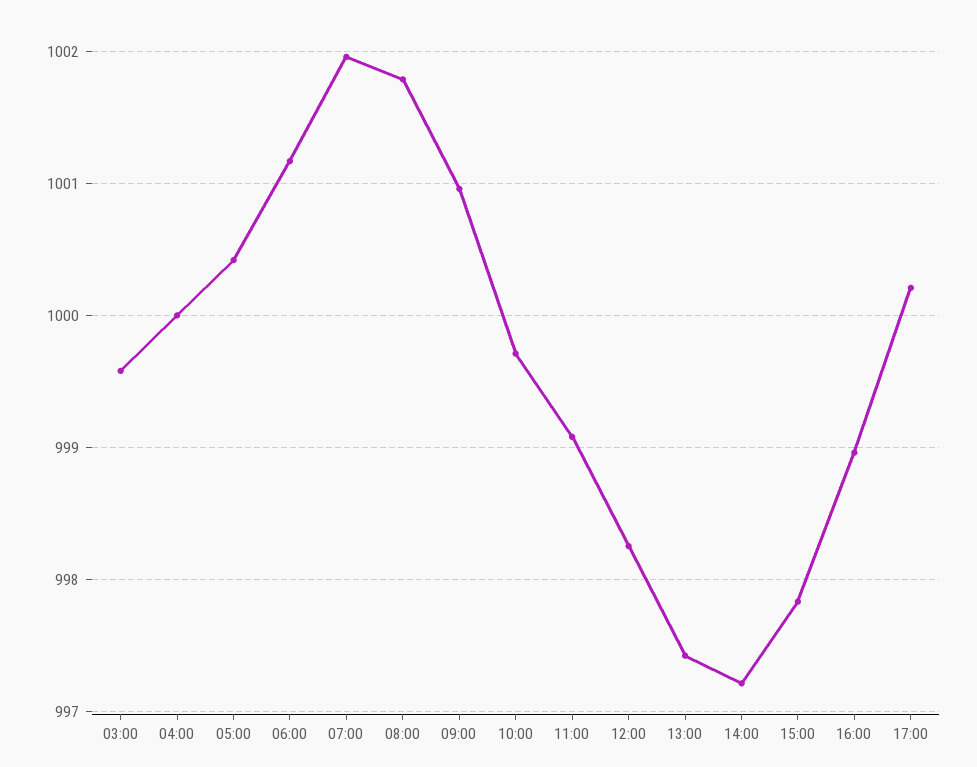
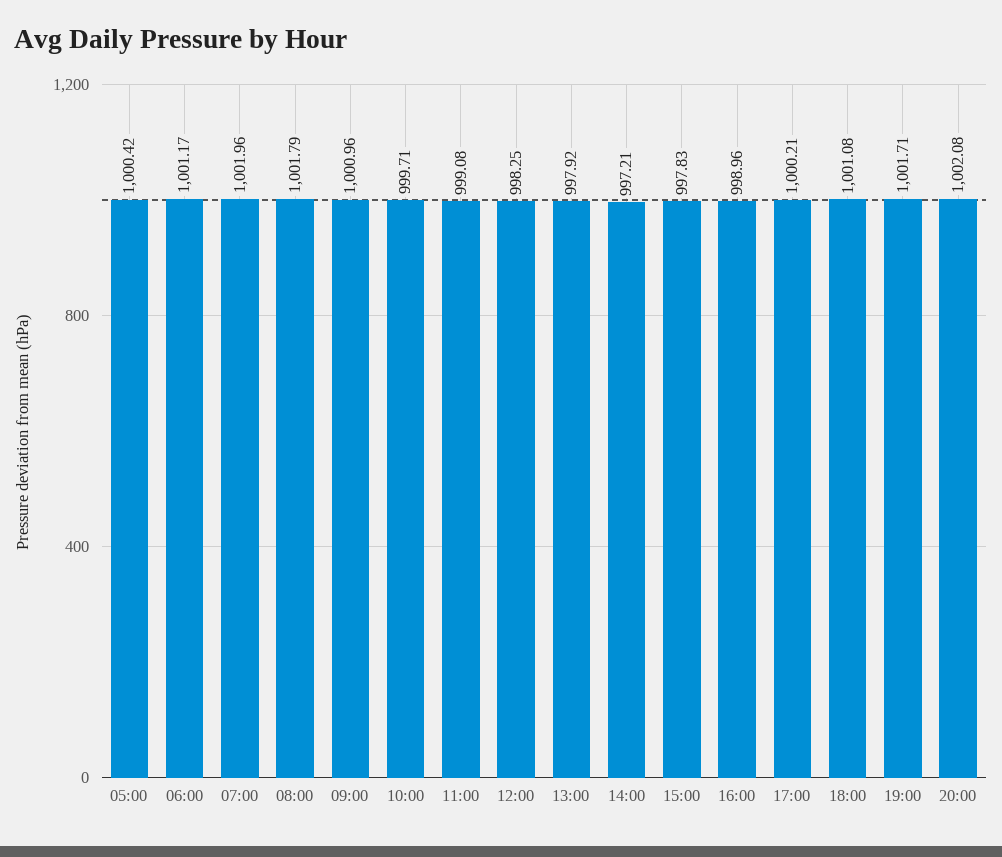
03:00: 999.6 -> none
04:00: 1000 -> none
13:00: 997.4 -> 997.92
18:00: none -> 1001.08
19:00: none -> 1001.71
20:00: none -> 1002.08

